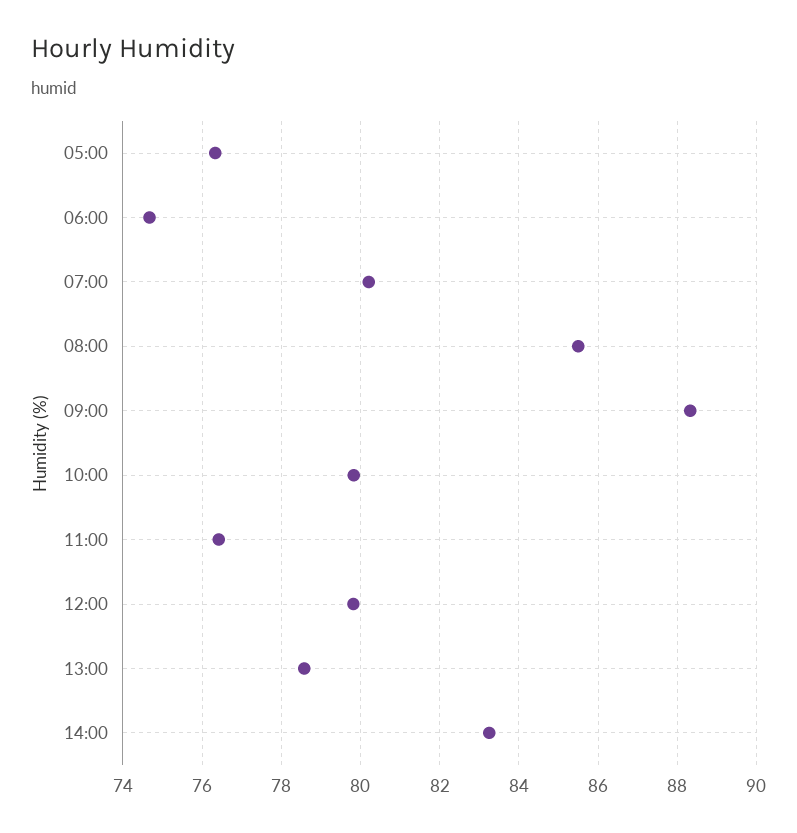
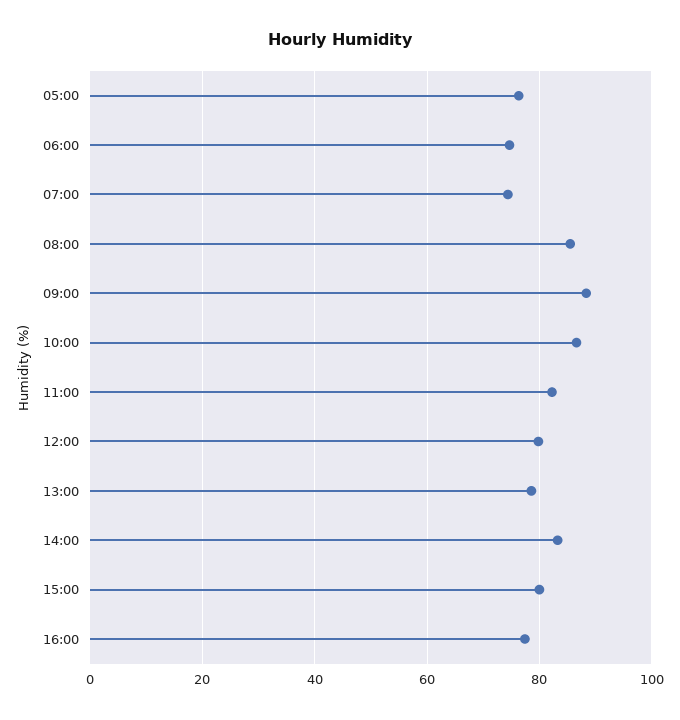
07:00: 80.2 -> 74
10:00: 79.8 -> 86
11:00: 76.4 -> 82
15:00: none -> 80
16:00: none -> 78

